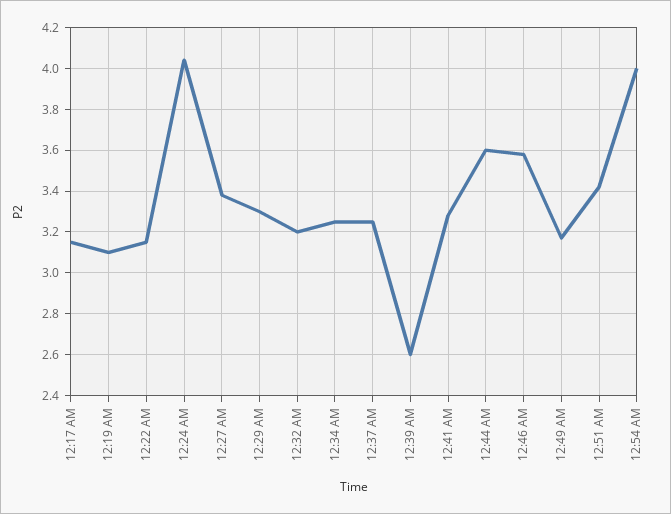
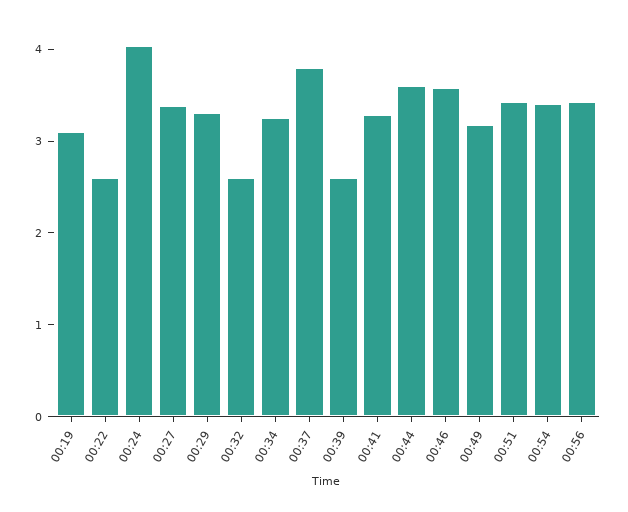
12:17 AM: 3.15 -> none
12:22 AM: 3.15 -> 2.6
12:32 AM: 3.2 -> 2.6
12:37 AM: 3.25 -> 3.8
12:54 AM: 4 -> 3.4
00:56: none -> 3.4

